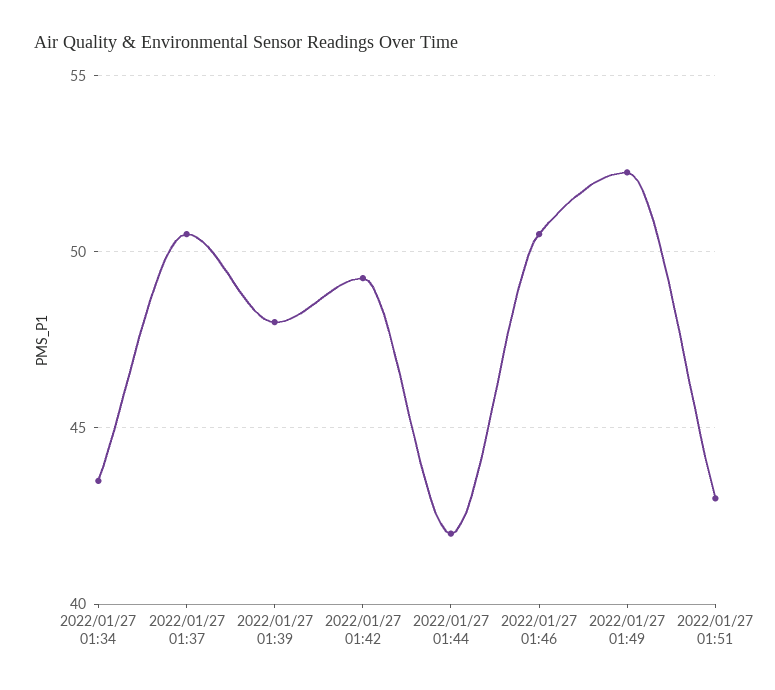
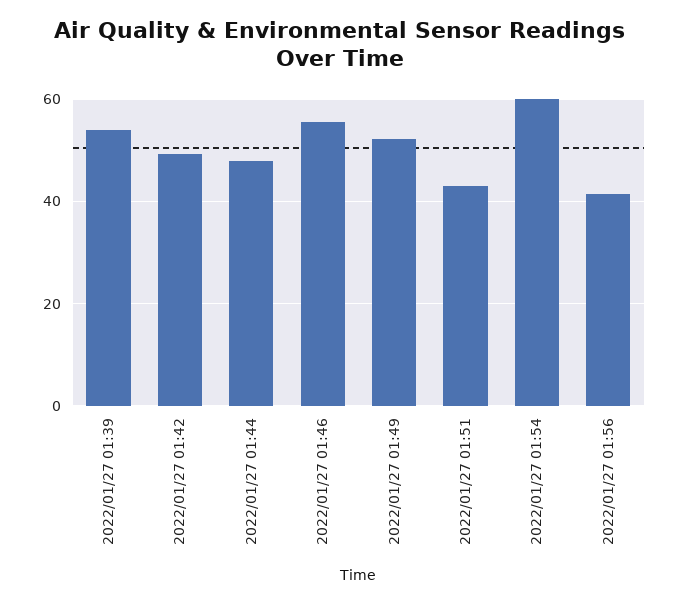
2022/01/27 01:34: 43.5 -> none
2022/01/27 01:37: 50.5 -> none
2022/01/27 01:39: 48 -> 54
2022/01/27 01:44: 42 -> 48
2022/01/27 01:46: 50.5 -> 56
2022/01/27 01:54: none -> 60
2022/01/27 01:56: none -> 42

